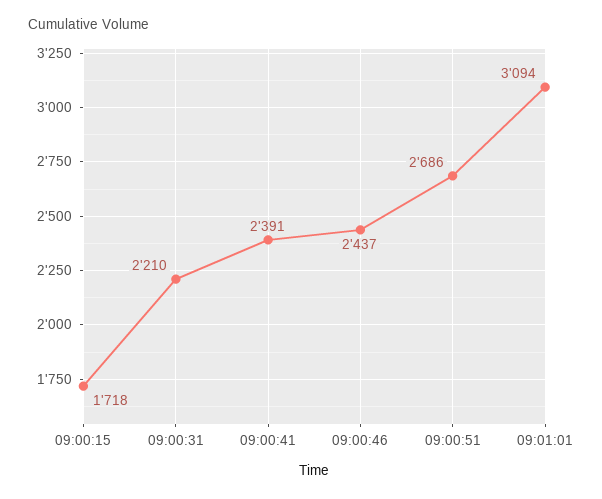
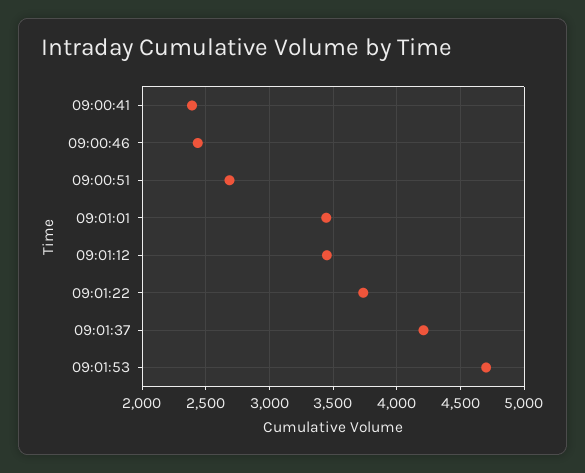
09:00:15: 1718 -> none
09:00:31: 2210 -> none
09:01:01: 3094 -> 3450
09:01:12: none -> 3450
09:01:22: none -> 3750
09:01:37: none -> 4200
09:01:53: none -> 4700

